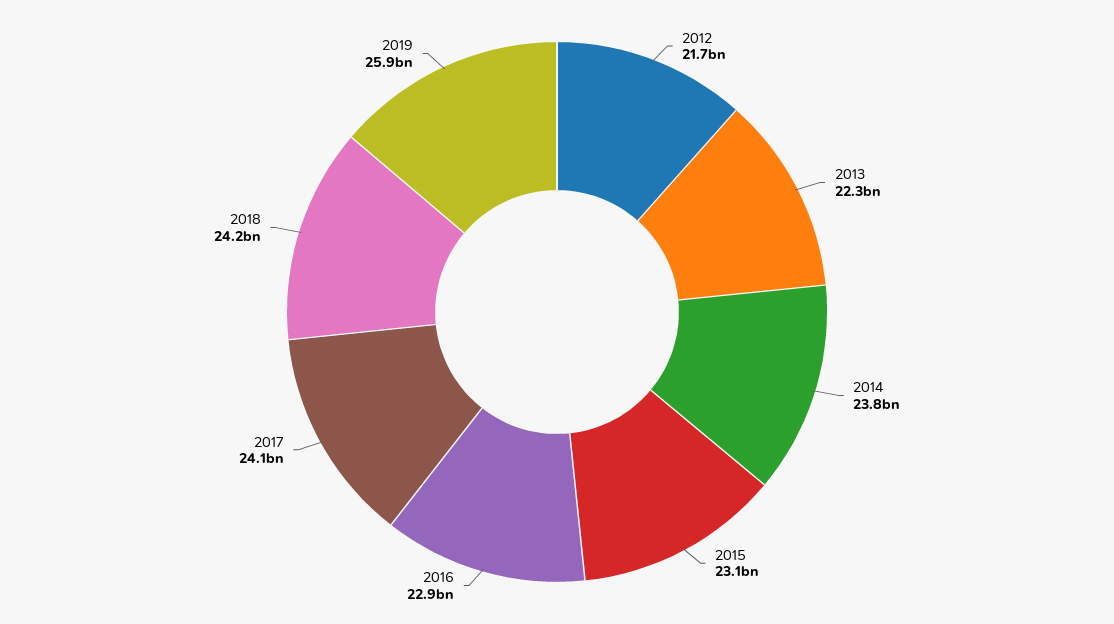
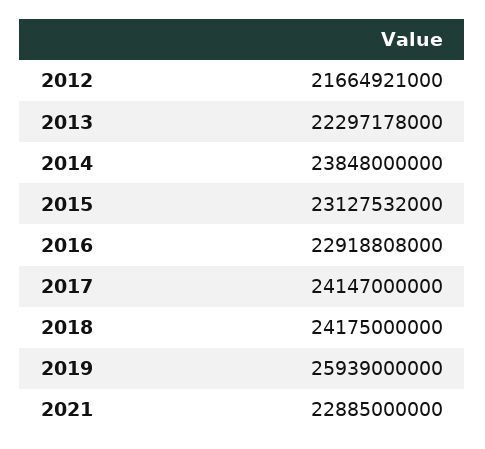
2021: none -> 22885000000

